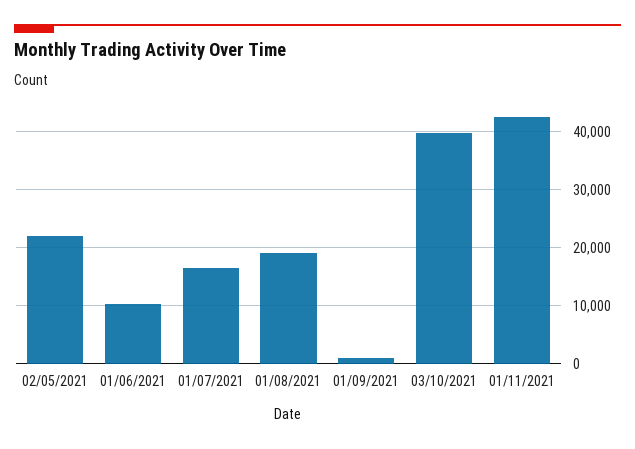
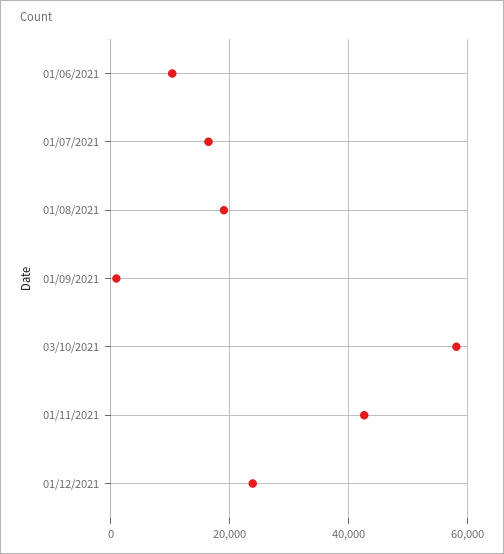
02/05/2021: 22000 -> none
03/10/2021: 40000 -> 58000
01/12/2021: none -> 24000

